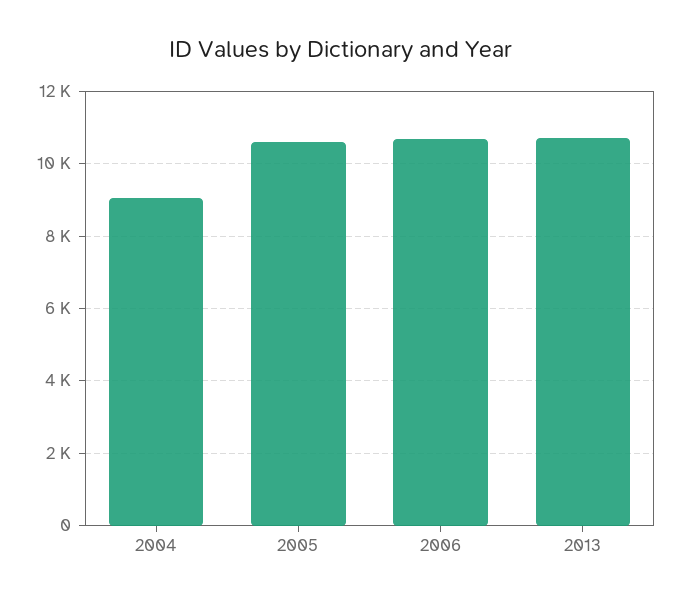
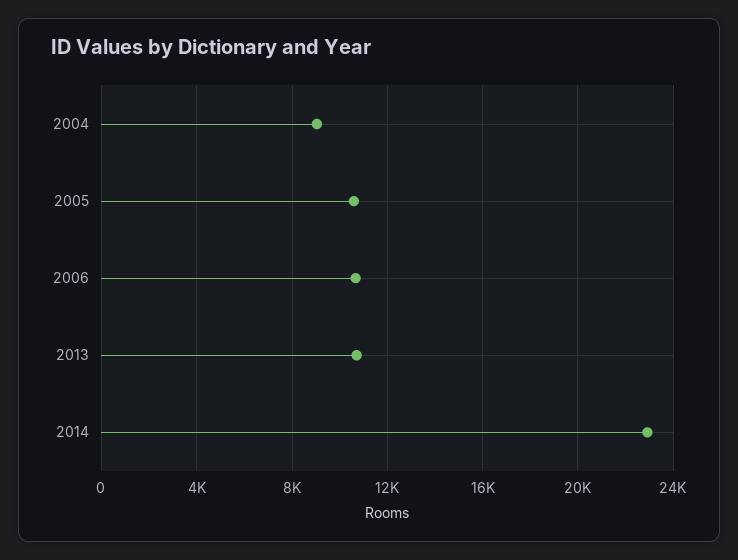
2014: none -> 23000

